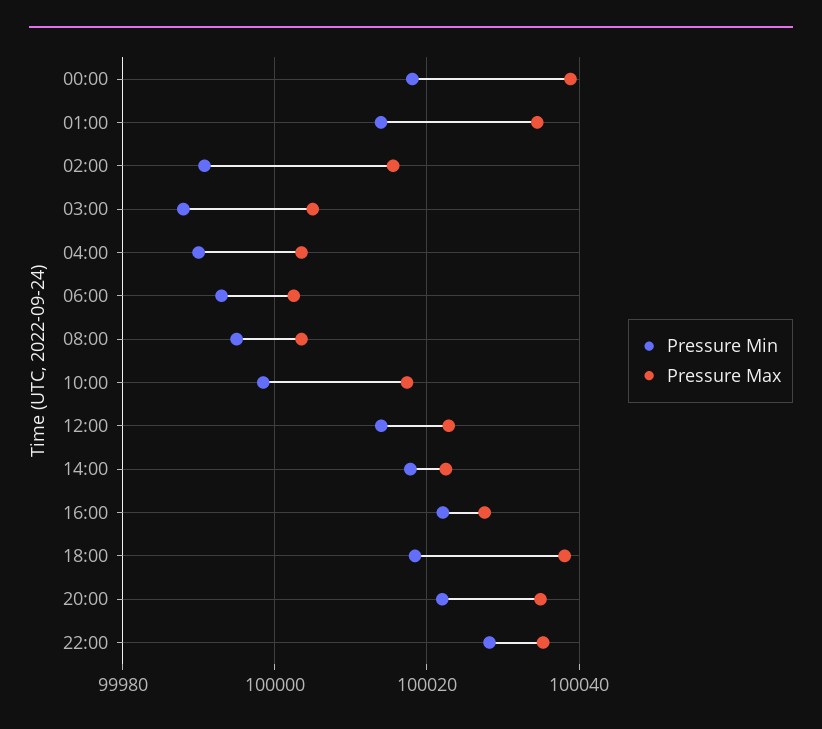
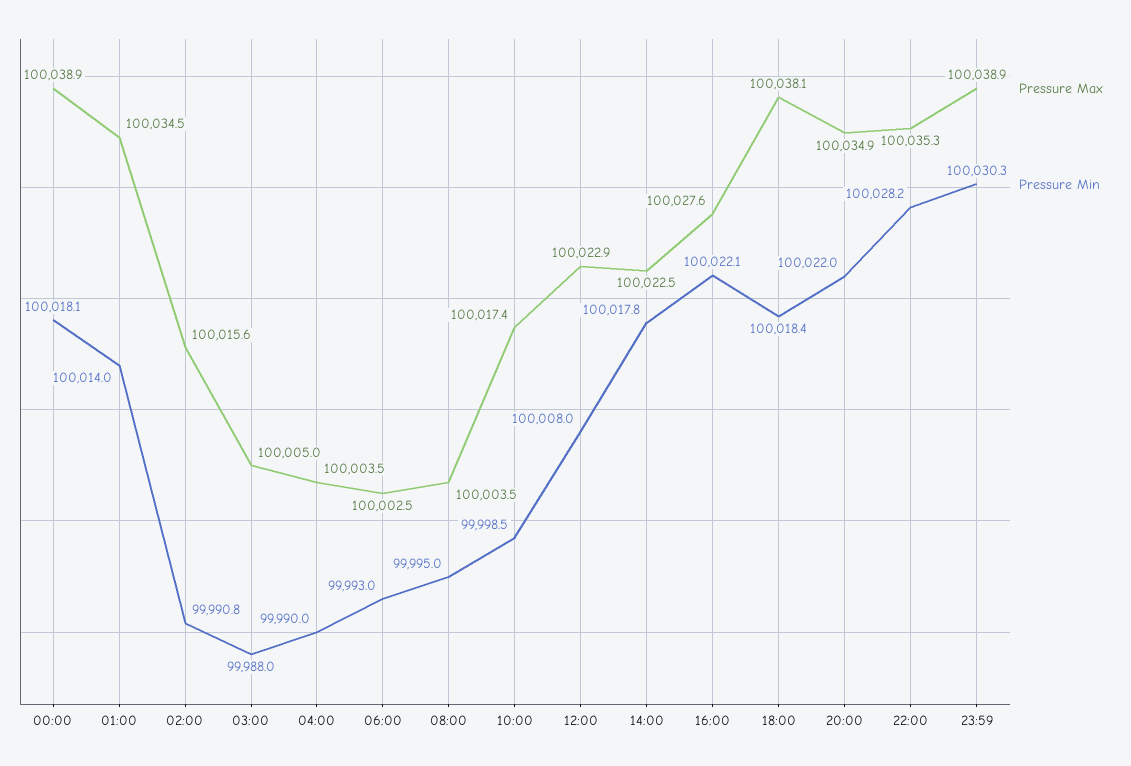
Pressure Min, 12:00: 100014 -> 100008
Pressure Max, 23:59: none -> 100038.9
Pressure Min, 23:59: none -> 100030.3

